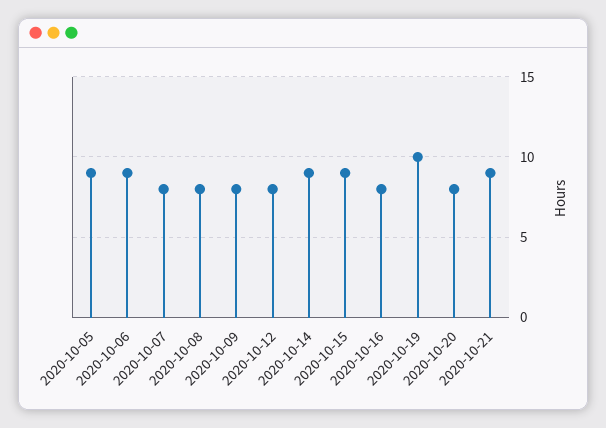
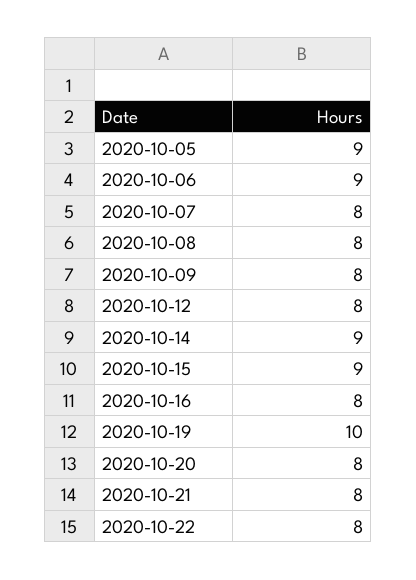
2020-10-21: 9 -> 8
2020-10-22: none -> 8

